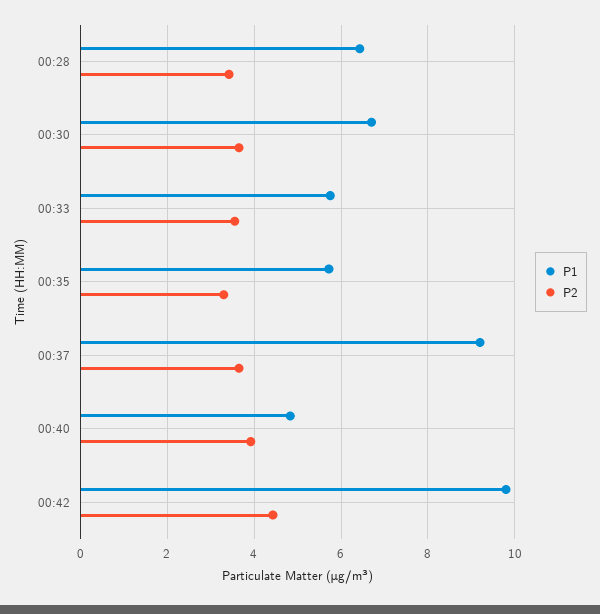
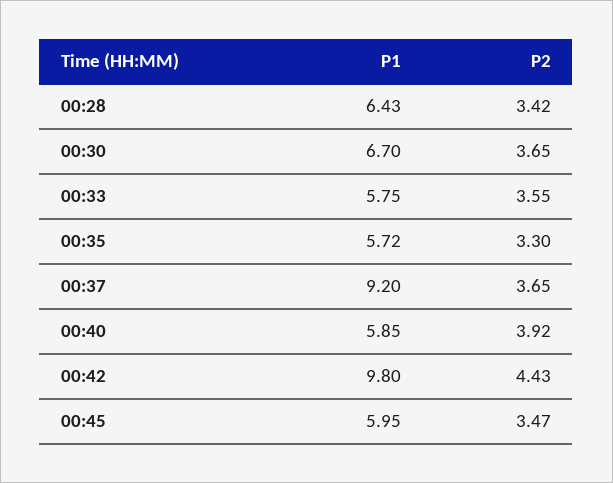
P1, 00:40: 4.8 -> 5.85
P1, 00:45: none -> 5.95
P2, 00:45: none -> 3.47

